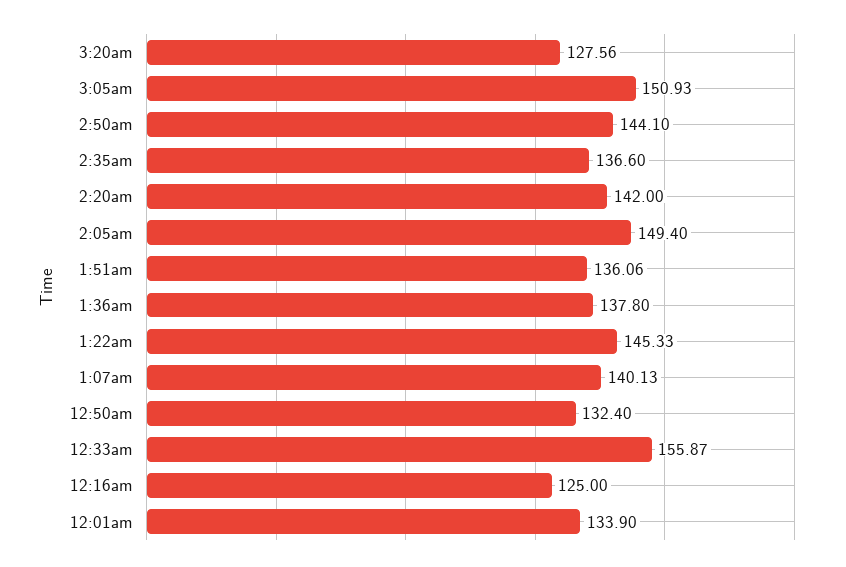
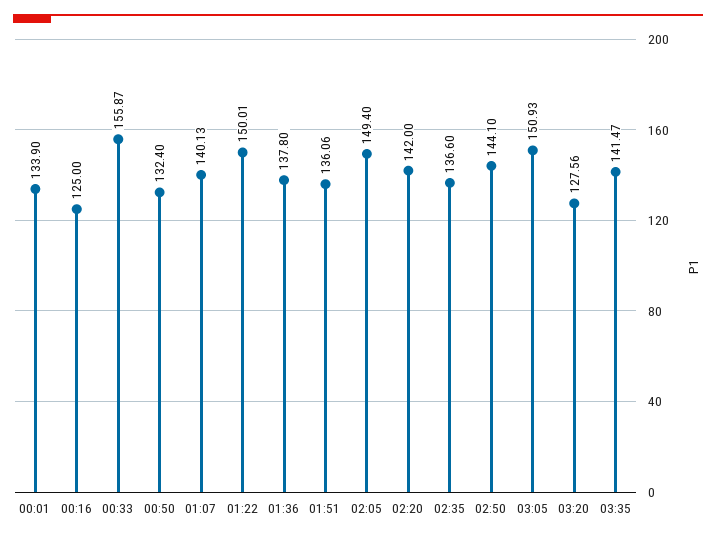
1:22am: 145.33 -> 150.01
03:35: none -> 141.47

